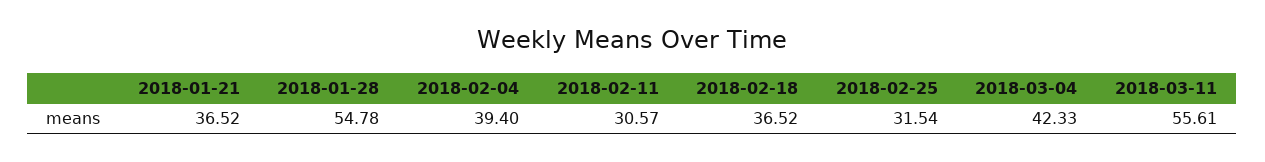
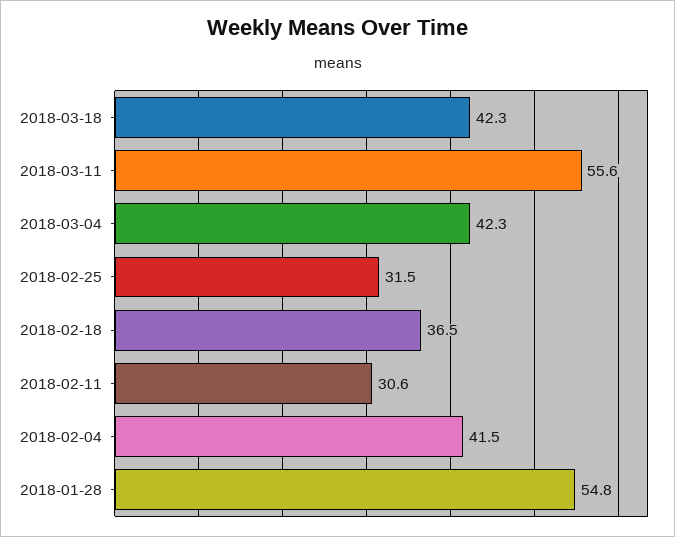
2018-01-21: 36.52 -> none
2018-02-04: 39.4 -> 41.5
2018-03-18: none -> 42.3

